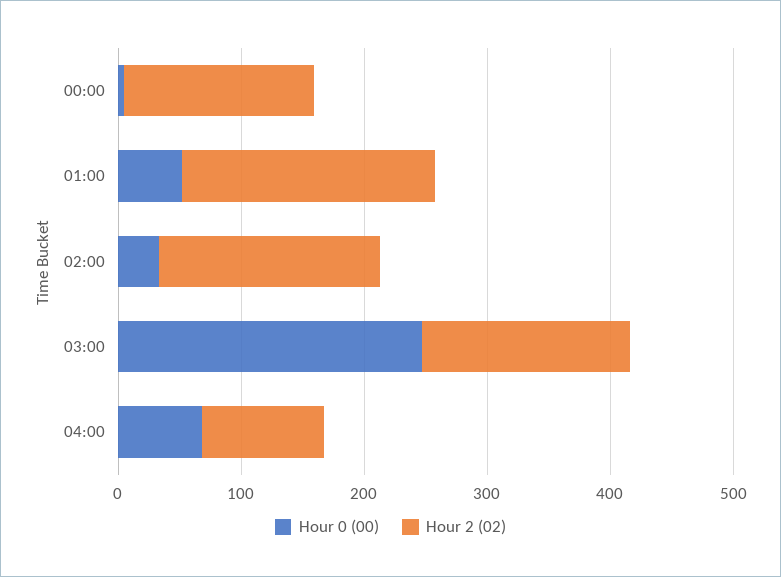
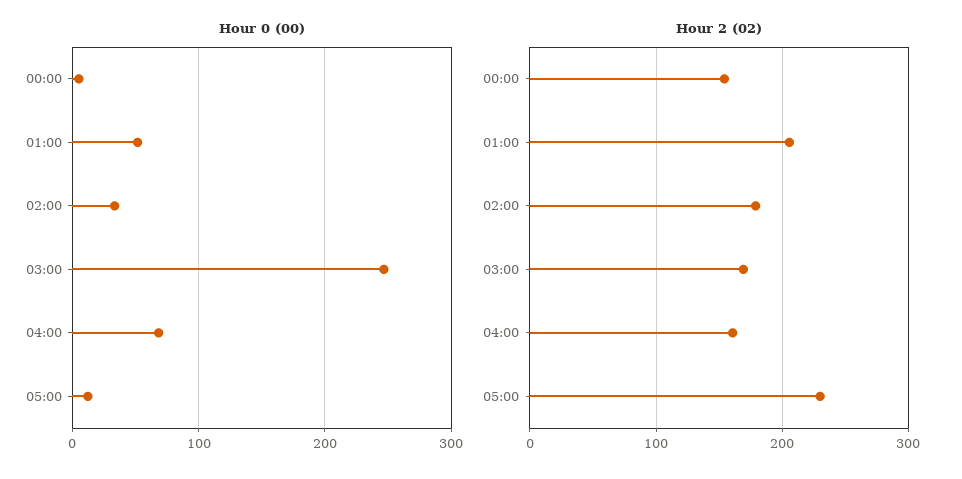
Hour 2 (02), 04:00: 100 -> 160
Hour 0 (00), 05:00: none -> 10
Hour 2 (02), 05:00: none -> 230

